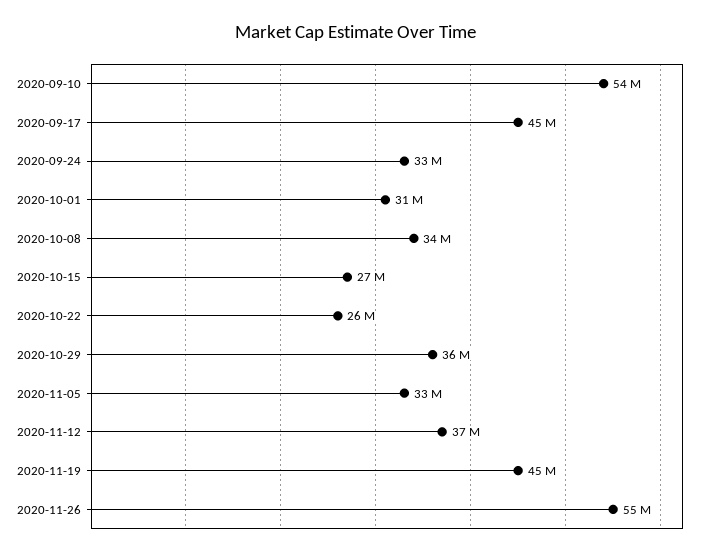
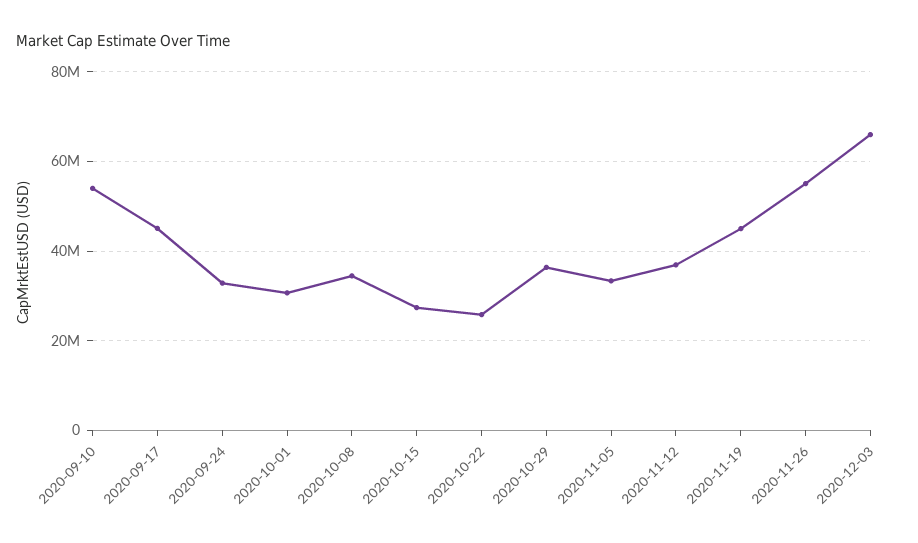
2020-12-03: none -> 66000000

